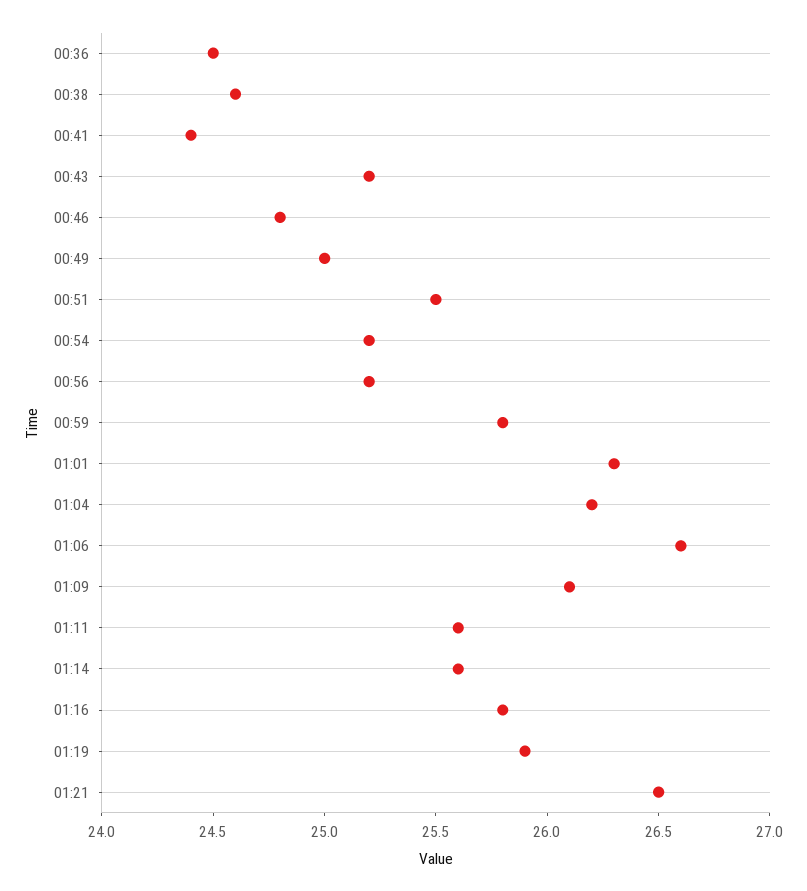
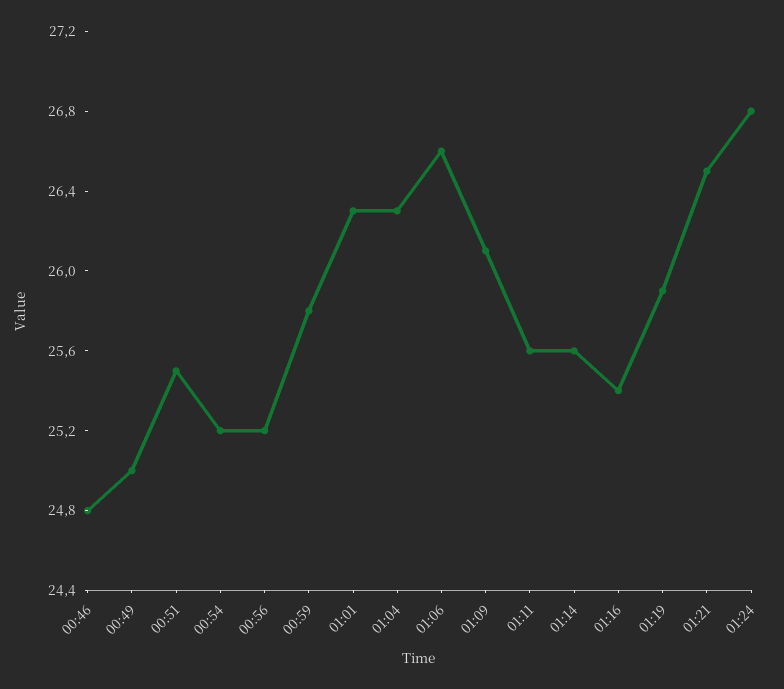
00:36: 24.5 -> none
00:38: 24.6 -> none
00:41: 24.4 -> none
00:43: 25.2 -> none
01:04: 26.2 -> 26.3
01:16: 25.8 -> 25.4
01:24: none -> 26.8

